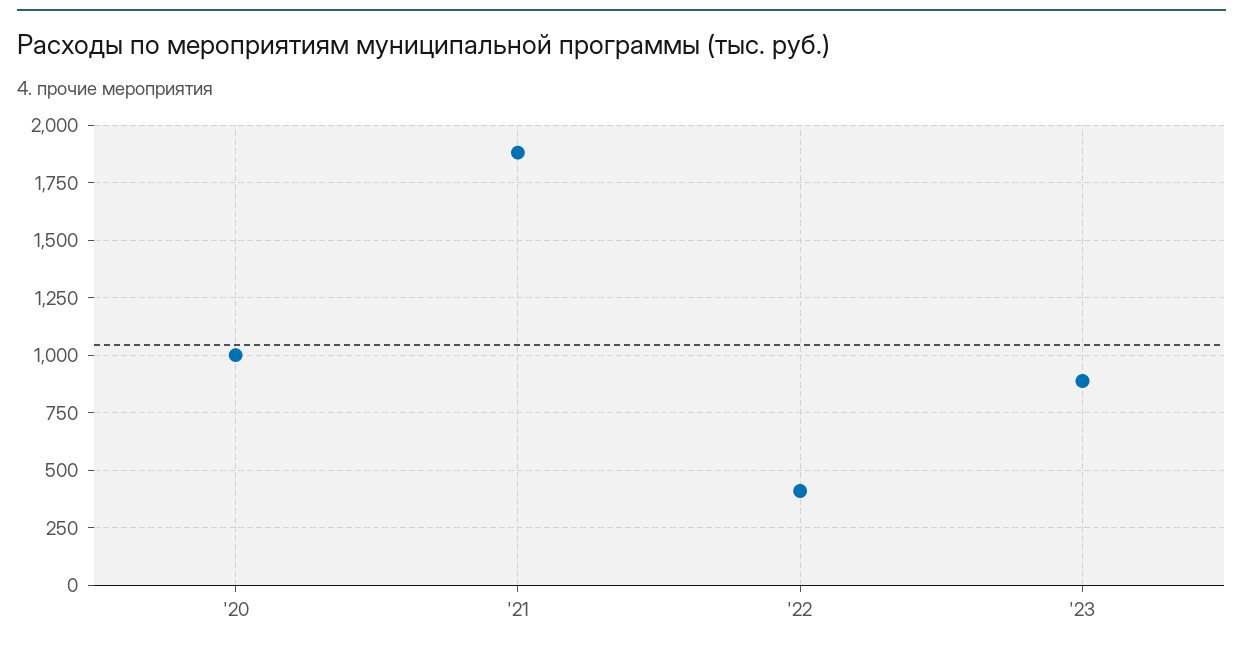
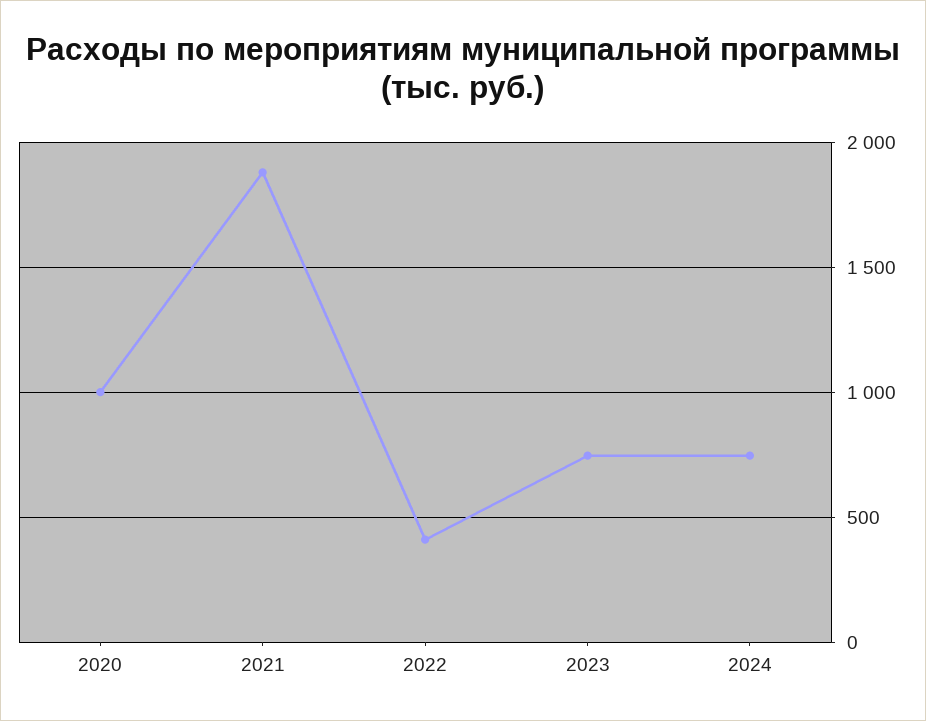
'23: 900 -> 750
2024: none -> 750

